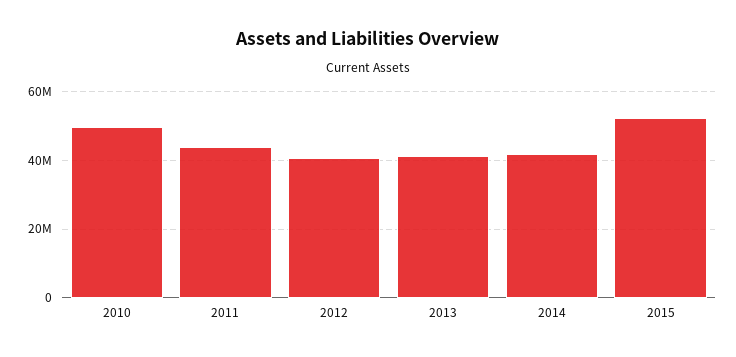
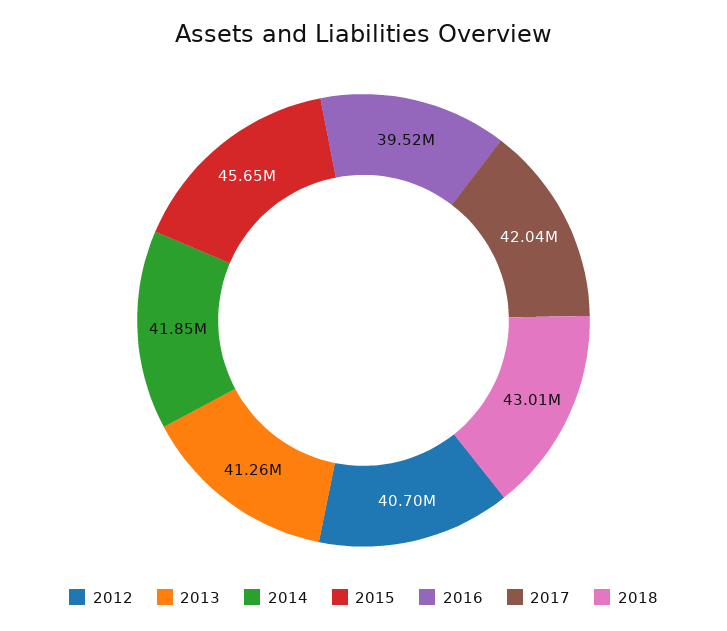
2010: 50000000 -> none
2011: 44000000 -> none
2015: 52000000 -> 45650000
2016: none -> 39520000
2017: none -> 42040000
2018: none -> 43010000

